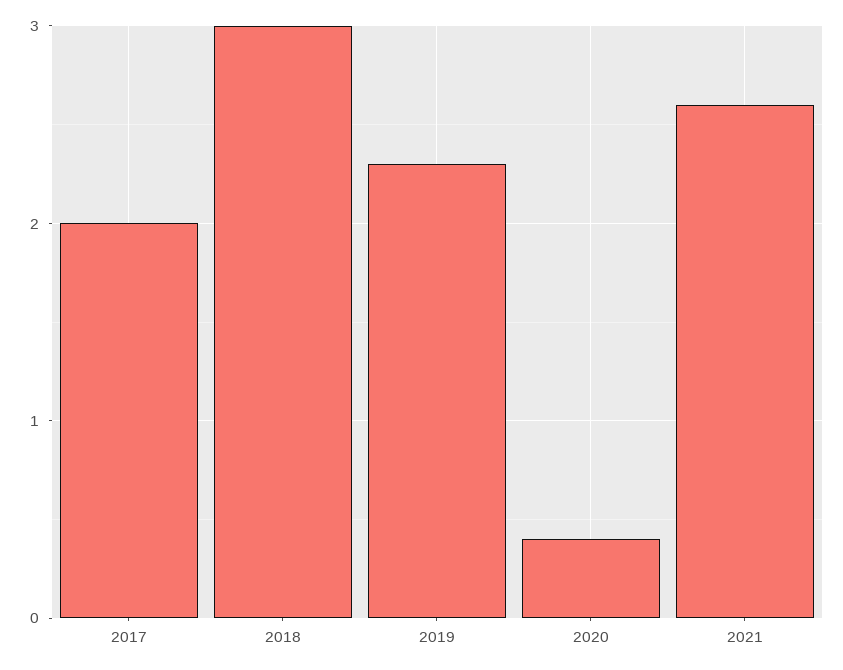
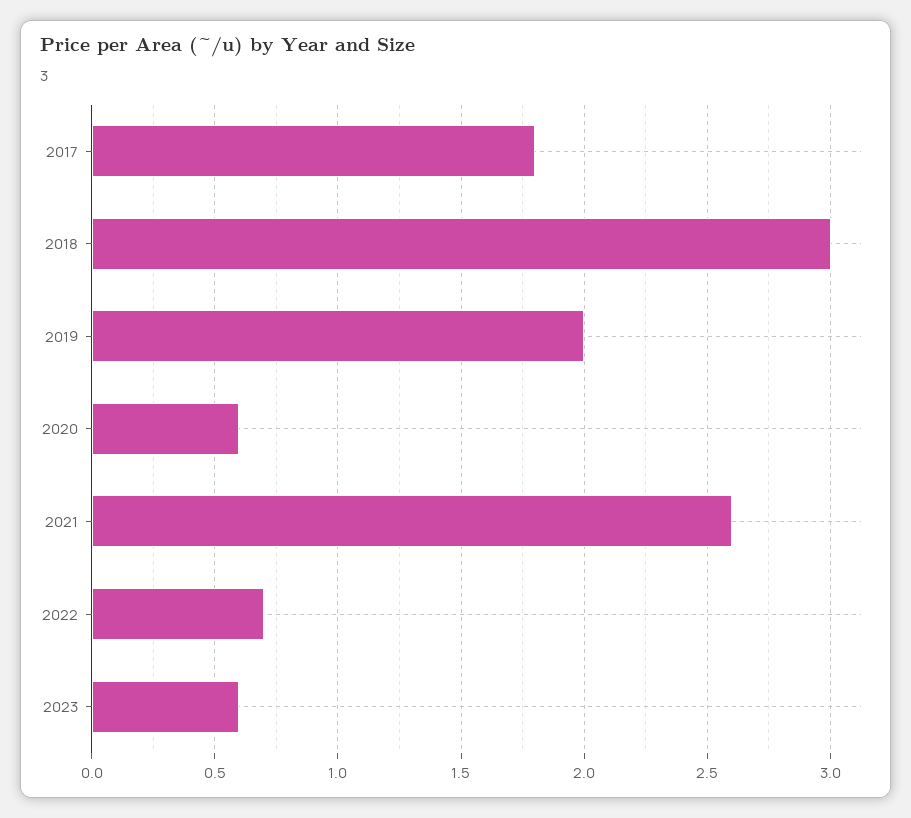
2017: 2 -> 1.8
2019: 2.3 -> 2
2020: 0.4 -> 0.6
2022: none -> 0.7
2023: none -> 0.6

